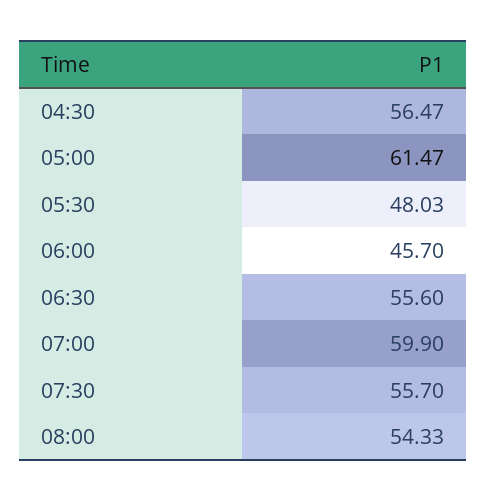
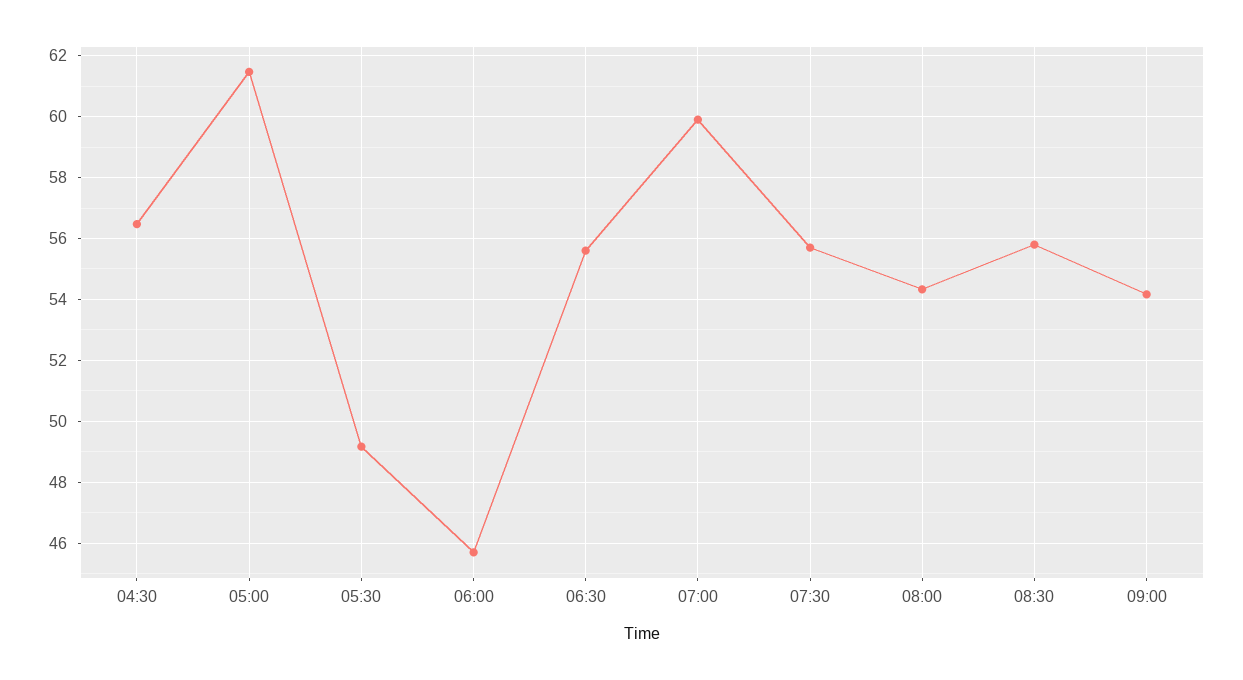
05:30: 48.03 -> 49.2
08:30: none -> 55.8
09:00: none -> 54.2

